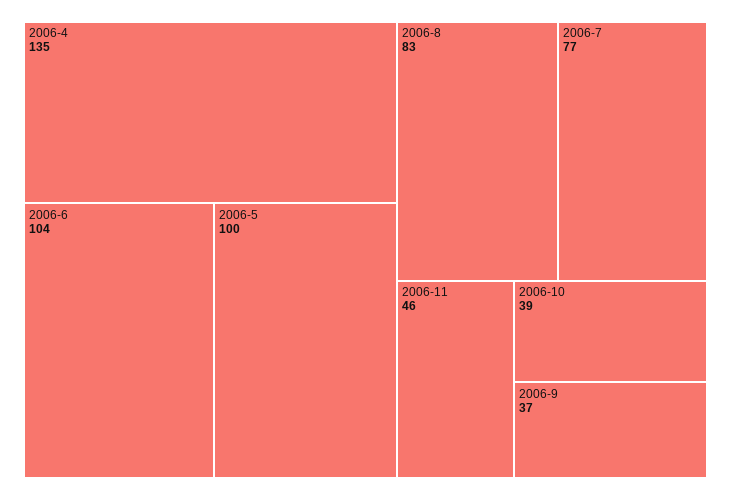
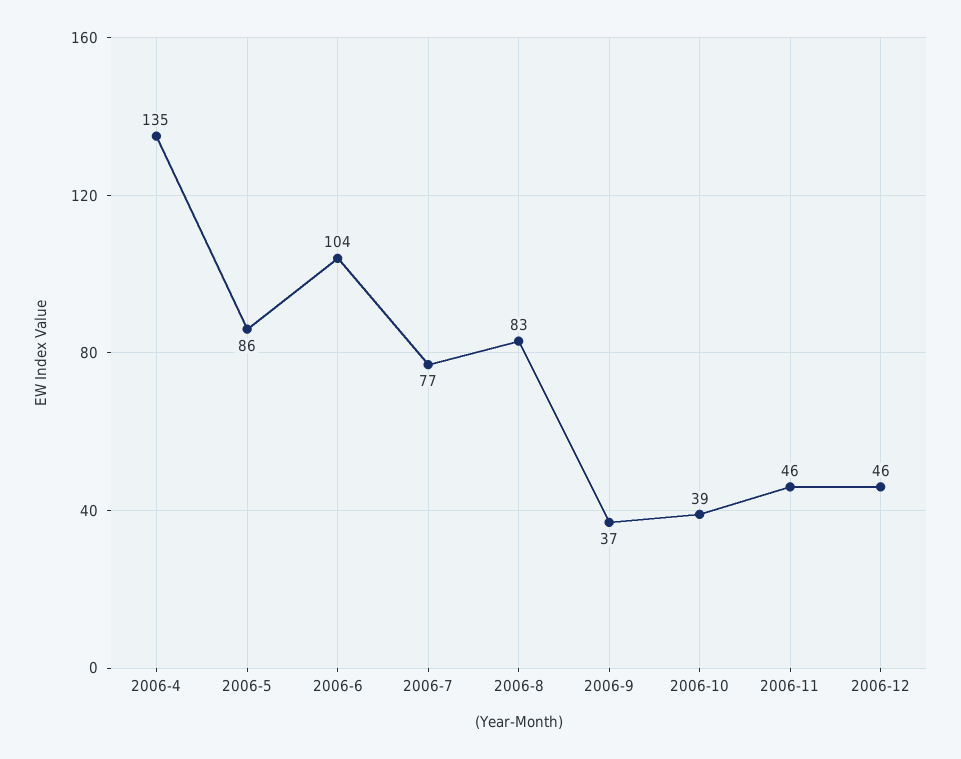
2006-5: 100 -> 86
2006-12: none -> 46

